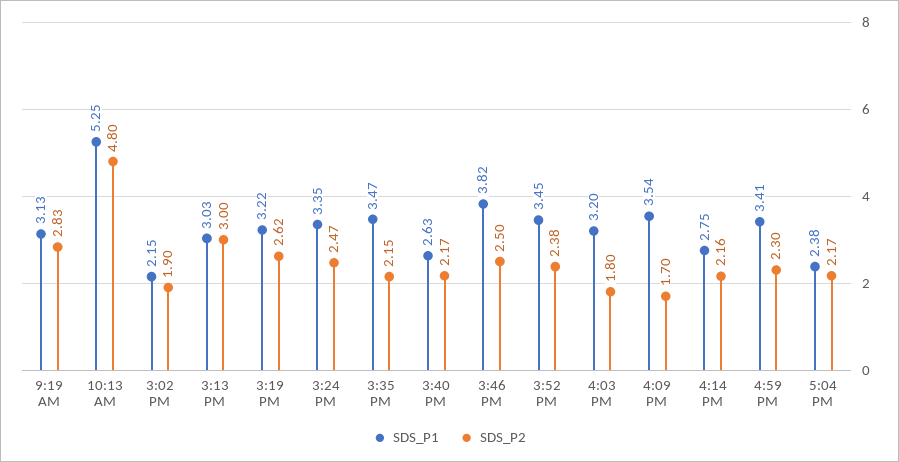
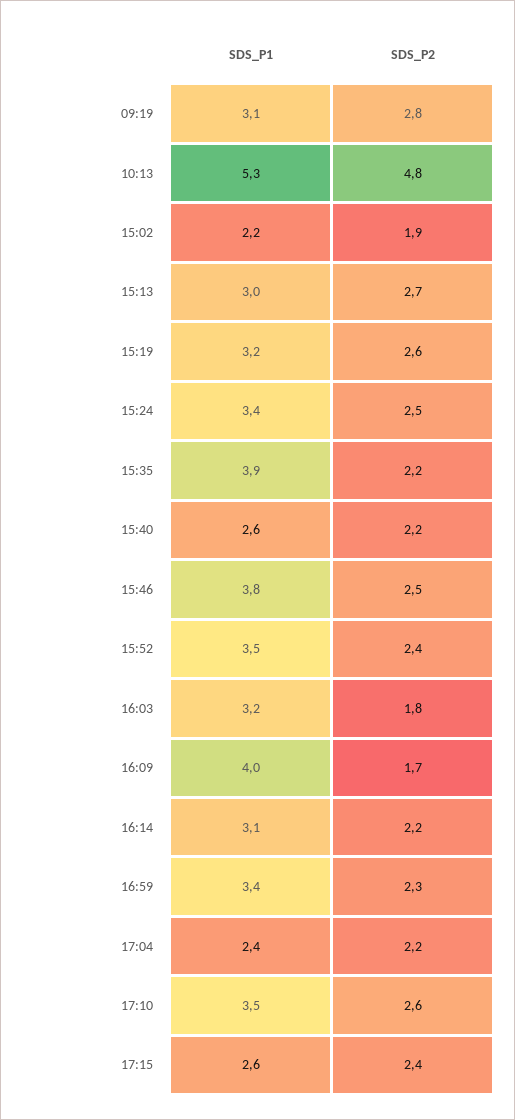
SDS_P2, 3:13 PM: 3 -> 2.7
SDS_P1, 3:35 PM: 3.47 -> 3.9
SDS_P1, 4:09 PM: 3.54 -> 4
SDS_P1, 4:14 PM: 2.75 -> 3.1
SDS_P1, 17:10: none -> 3.5
SDS_P2, 17:10: none -> 2.6
SDS_P1, 17:15: none -> 2.6
SDS_P2, 17:15: none -> 2.4

